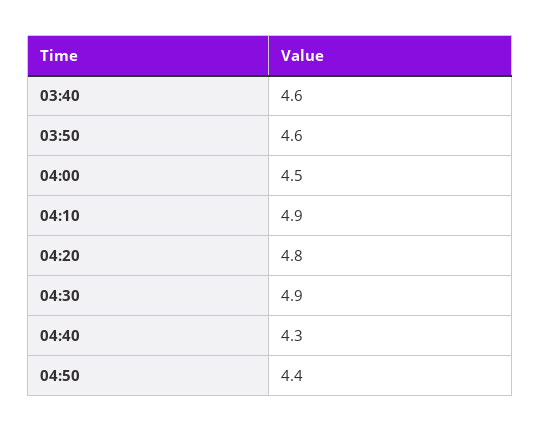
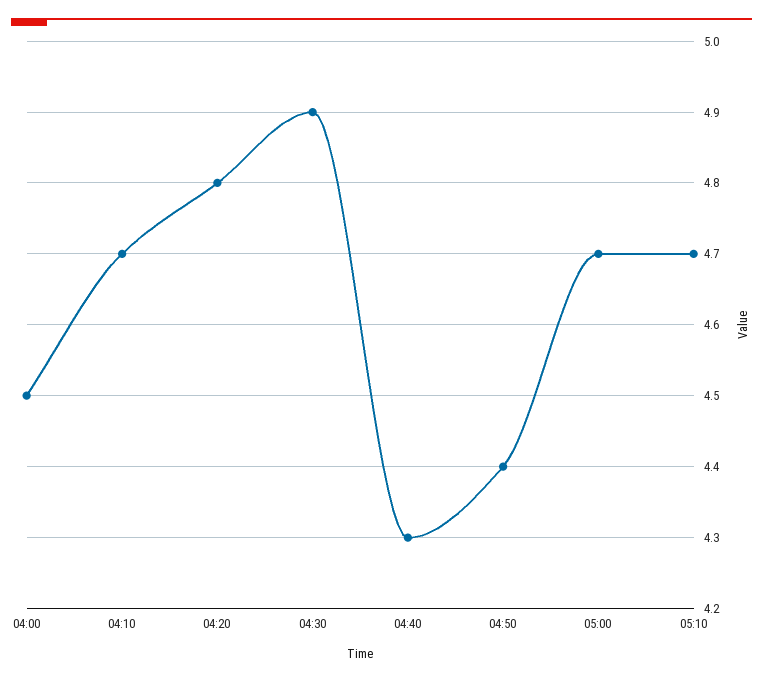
03:40: 4.6 -> none
03:50: 4.6 -> none
04:10: 4.9 -> 4.7
05:00: none -> 4.7
05:10: none -> 4.7

